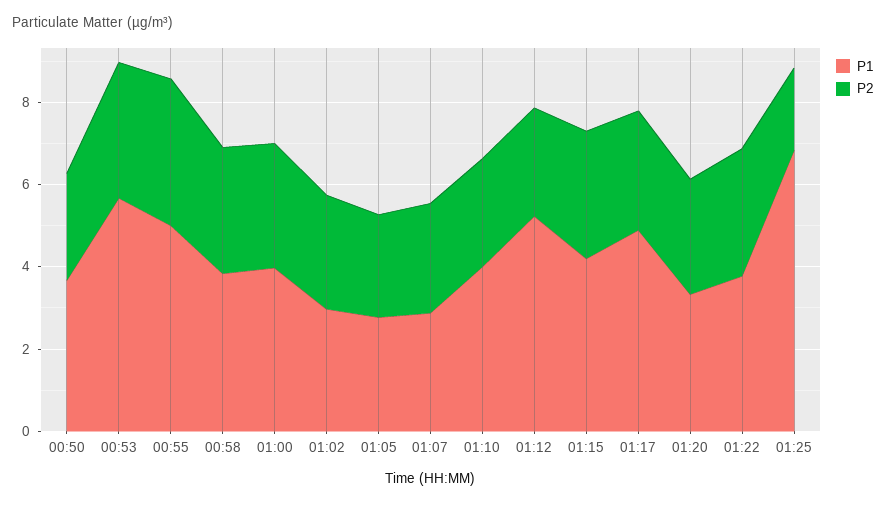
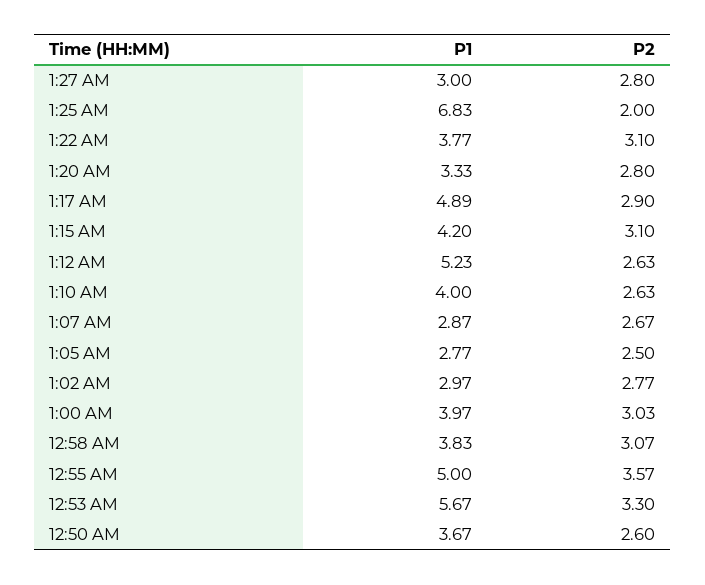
P1, 1:27 AM: none -> 3
P2, 1:27 AM: none -> 2.8

